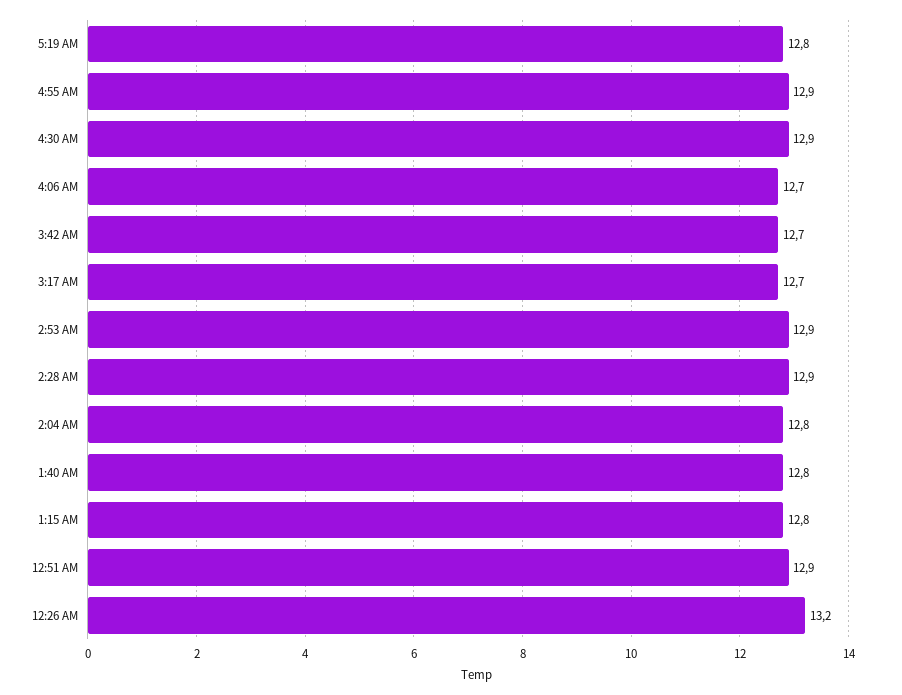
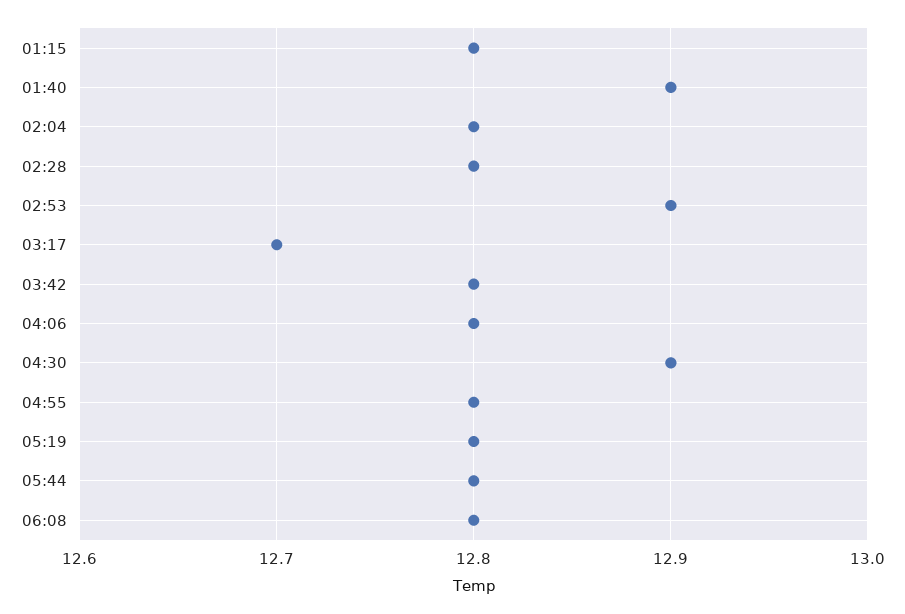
4:55 AM: 12.9 -> 12.8
4:06 AM: 12.7 -> 12.8
3:42 AM: 12.7 -> 12.8
2:28 AM: 12.9 -> 12.8
1:40 AM: 12.8 -> 12.9
12:51 AM: 12.9 -> none
12:26 AM: 13.2 -> none
05:44: none -> 12.8
06:08: none -> 12.8

